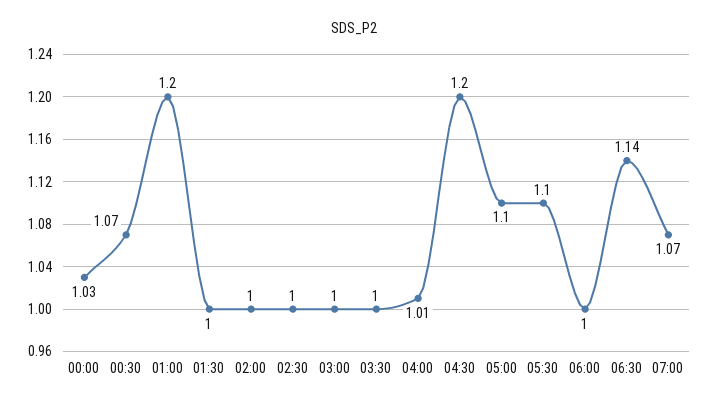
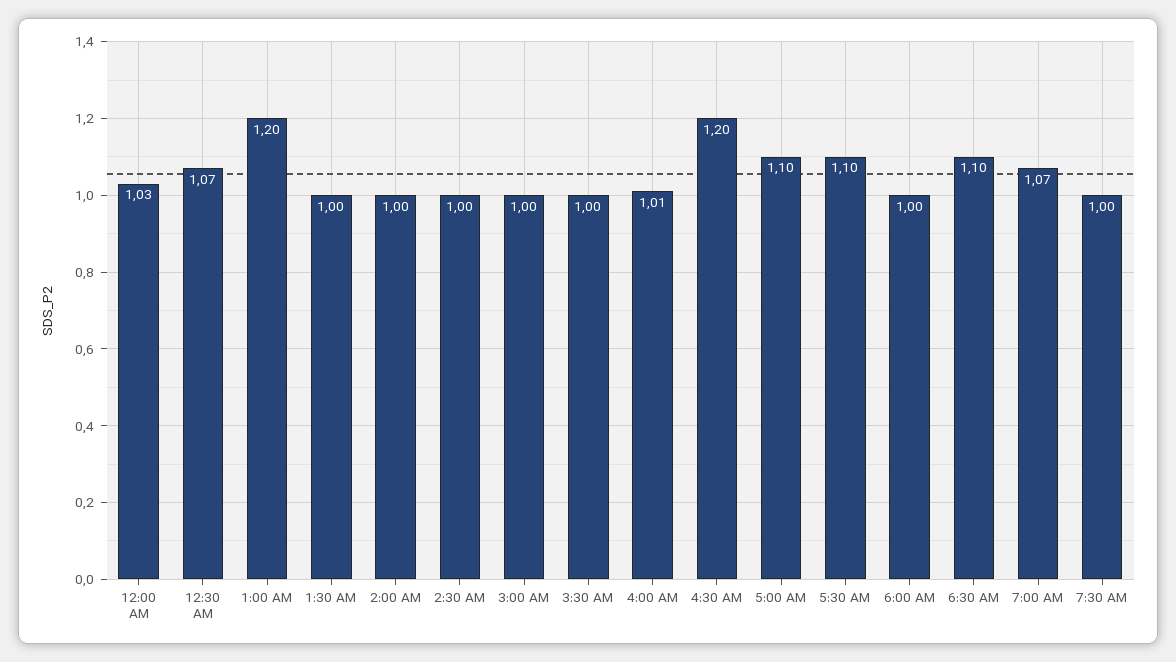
06:30: 1.14 -> 1.1
7:30 AM: none -> 1

